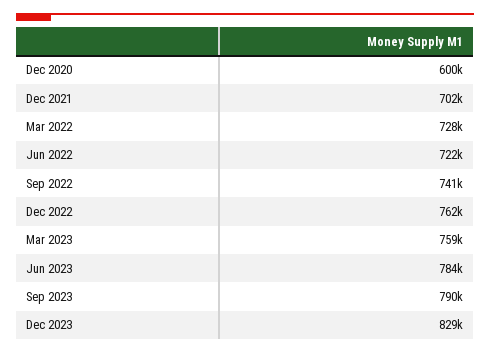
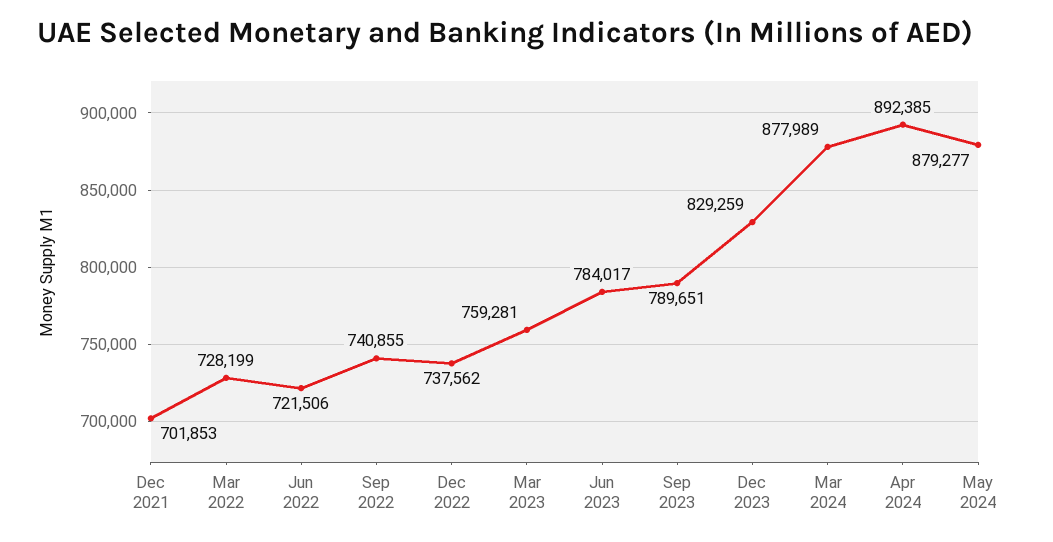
Dec 2020: 600000 -> none
Dec 2022: 762000 -> 737562
Mar 2024: none -> 877989
Apr 2024: none -> 892385
May 2024: none -> 879277

